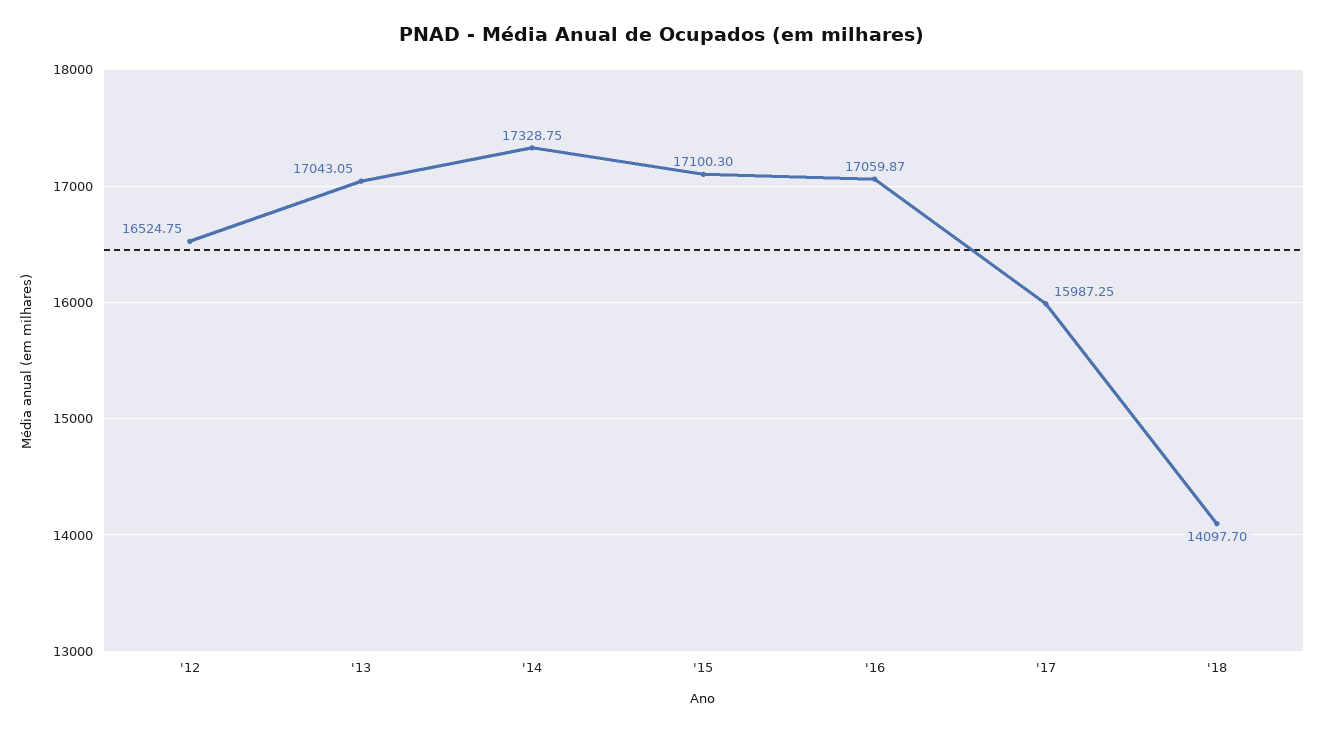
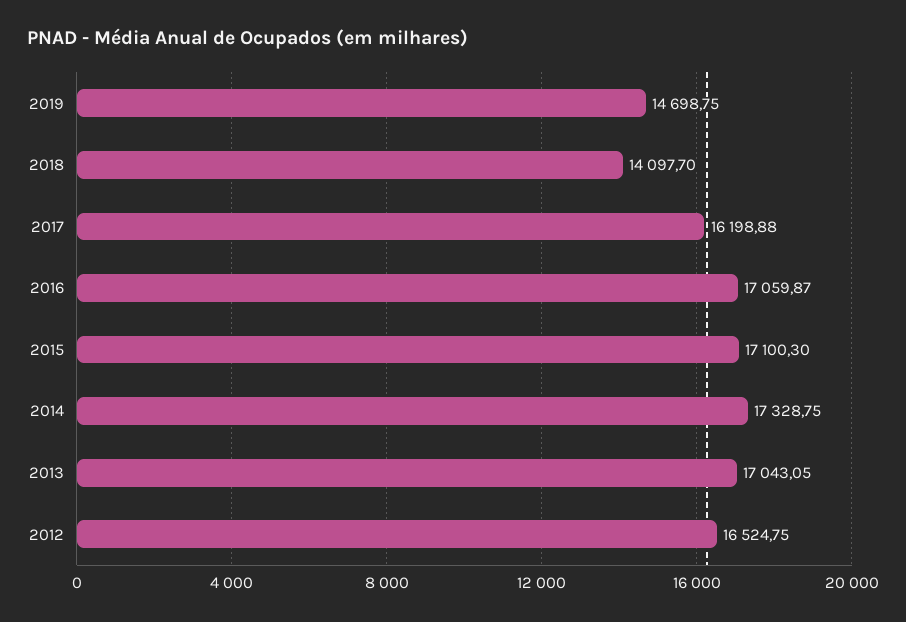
'17: 15987.25 -> 16198.88
2019: none -> 14698.75

